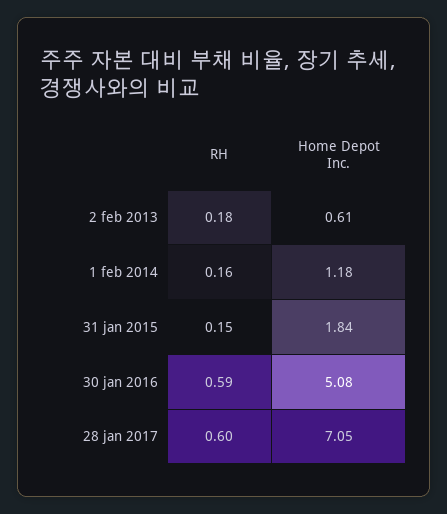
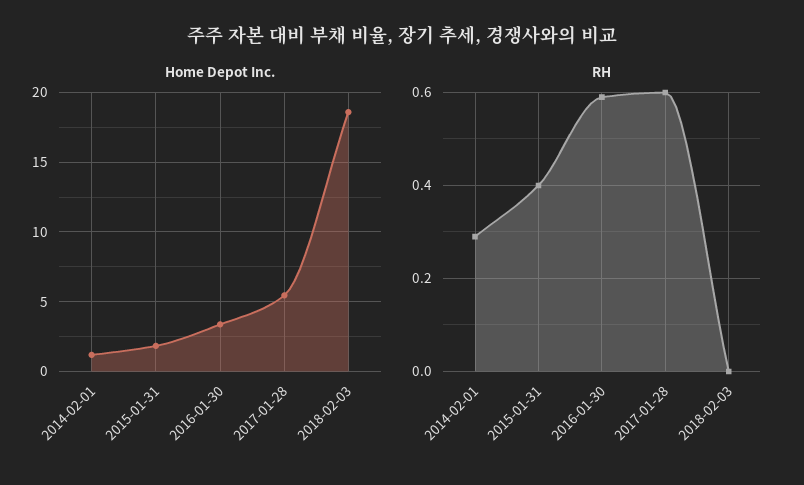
RH, 2 feb 2013: 0.18 -> none
Home Depot Inc., 2 feb 2013: 0.61 -> none
RH, 1 feb 2014: 0.16 -> 0.3
RH, 31 jan 2015: 0.15 -> 0.4
Home Depot Inc., 30 jan 2016: 5.08 -> 3.5
Home Depot Inc., 28 jan 2017: 7.05 -> 5.5
Home Depot Inc., 2018-02-03: none -> 18.5
RH, 2018-02-03: none -> 0

